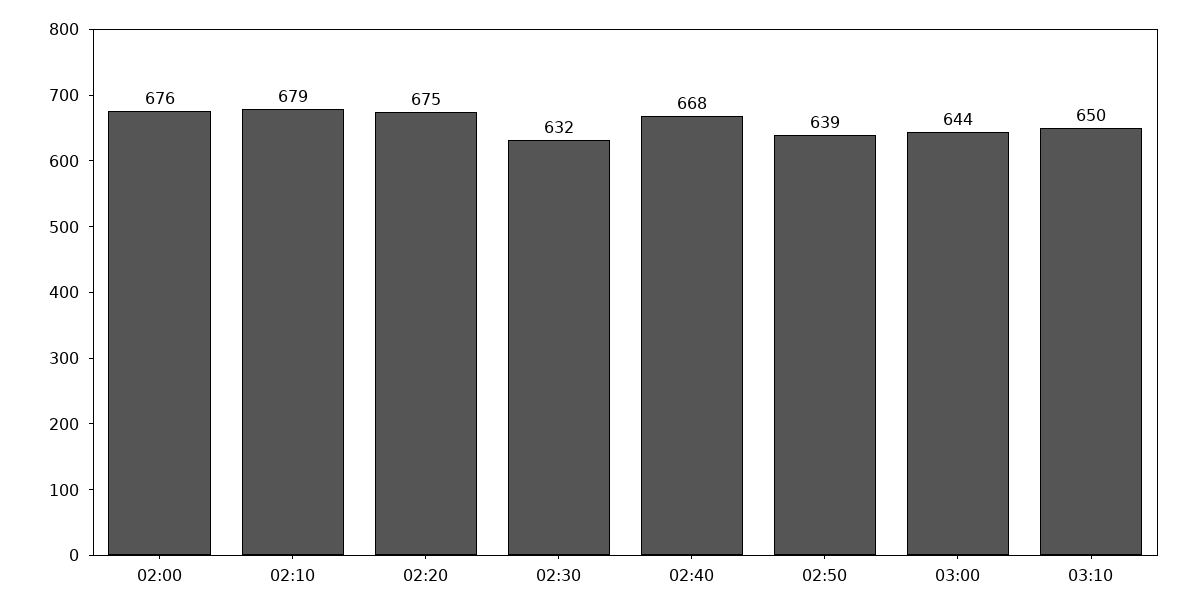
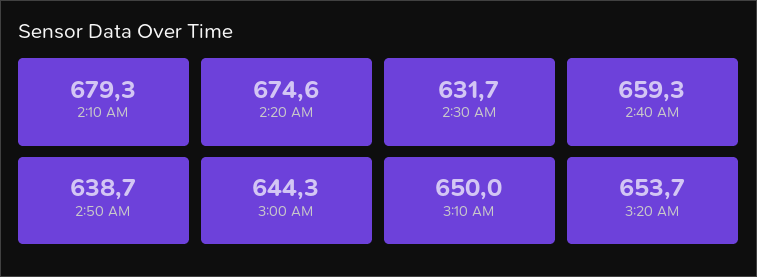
02:00: 676 -> none
02:40: 668 -> 659.3
3:20 AM: none -> 653.7

